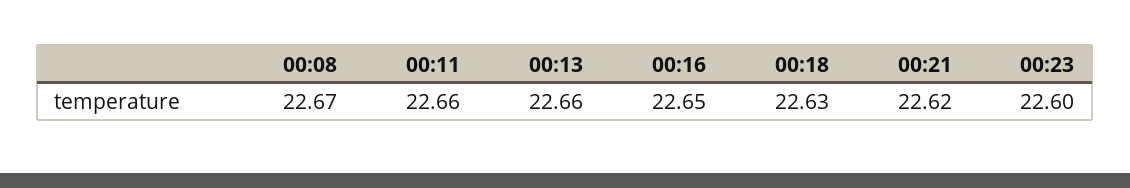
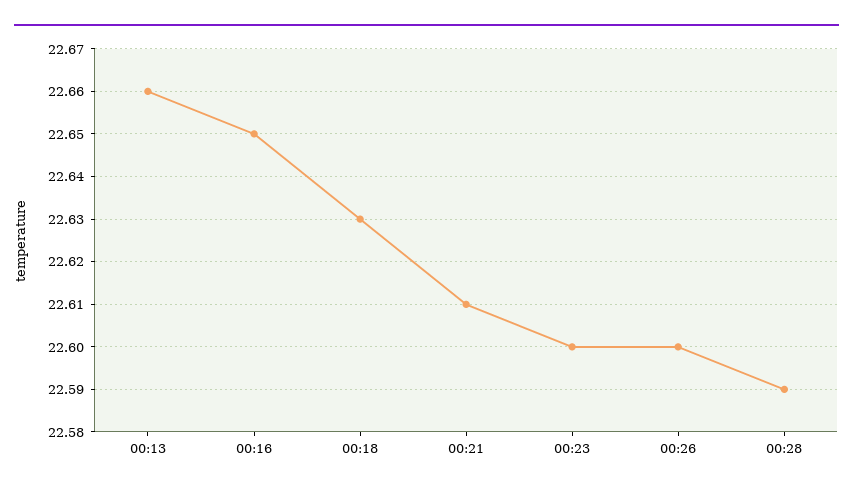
00:08: 22.67 -> none
00:11: 22.66 -> none
00:21: 22.62 -> 22.61
00:26: none -> 22.6
00:28: none -> 22.59

